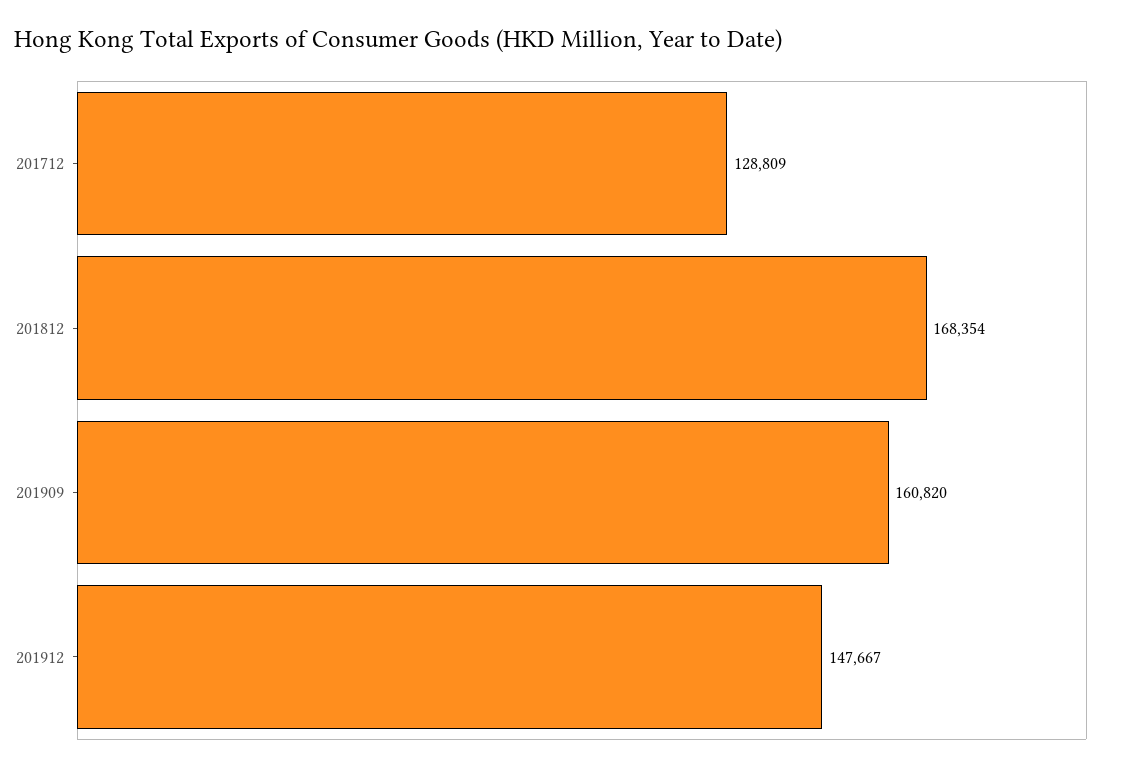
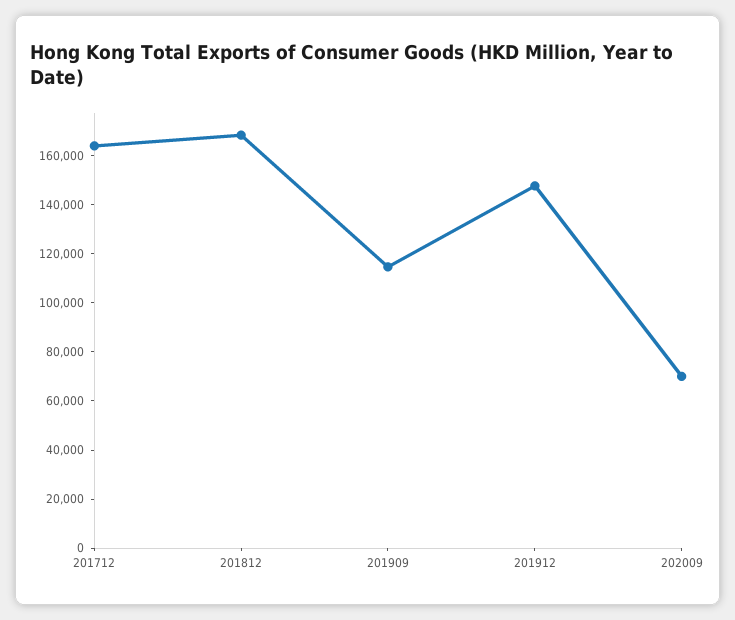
201712: 128809 -> 165000
201909: 160820 -> 115000
202009: none -> 70000

